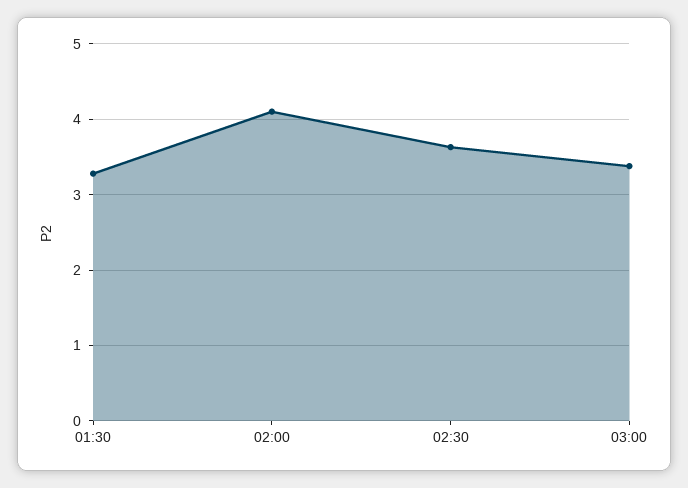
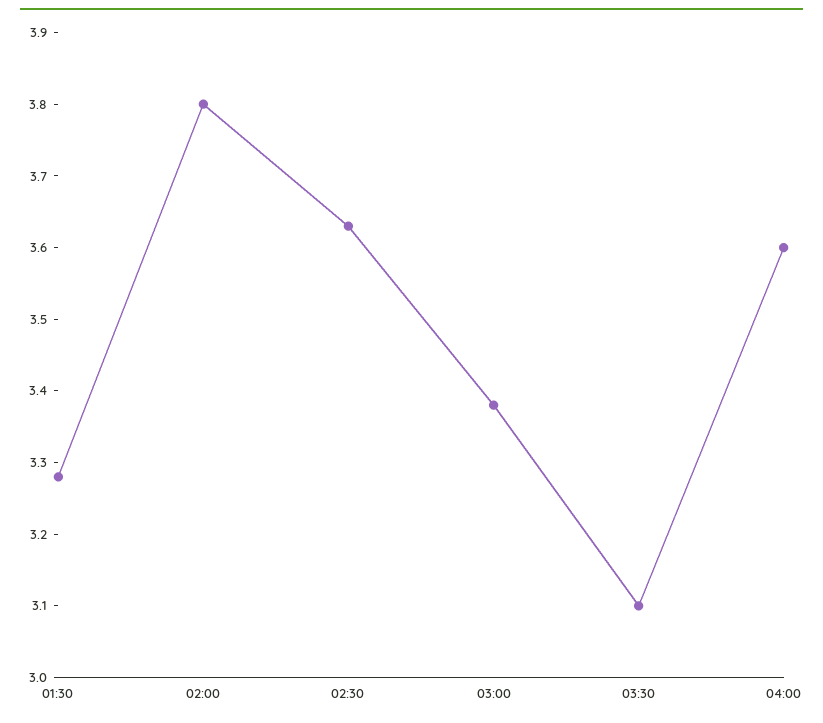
02:00: 4.1 -> 3.8
03:30: none -> 3.1
04:00: none -> 3.6

